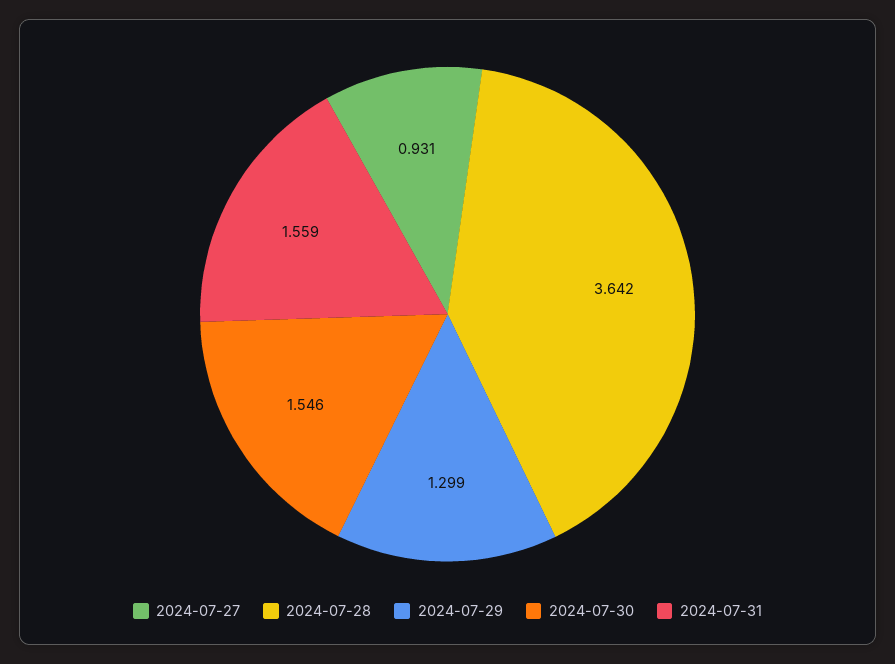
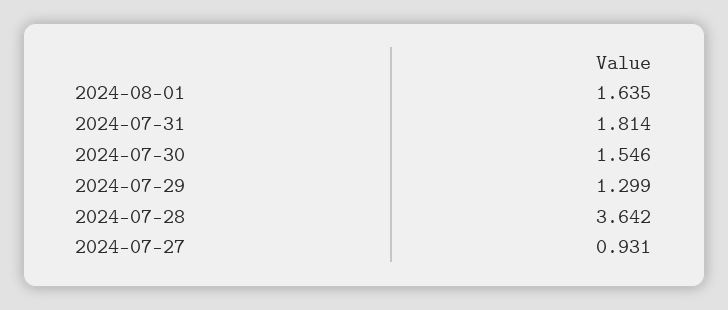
2024-07-31: 1.559 -> 1.814
2024-08-01: none -> 1.635

